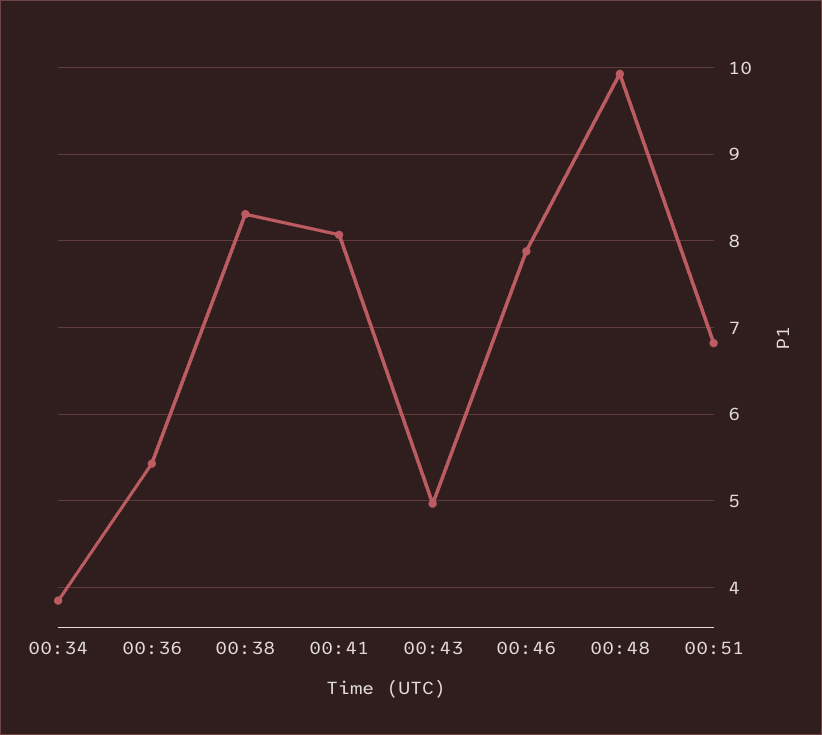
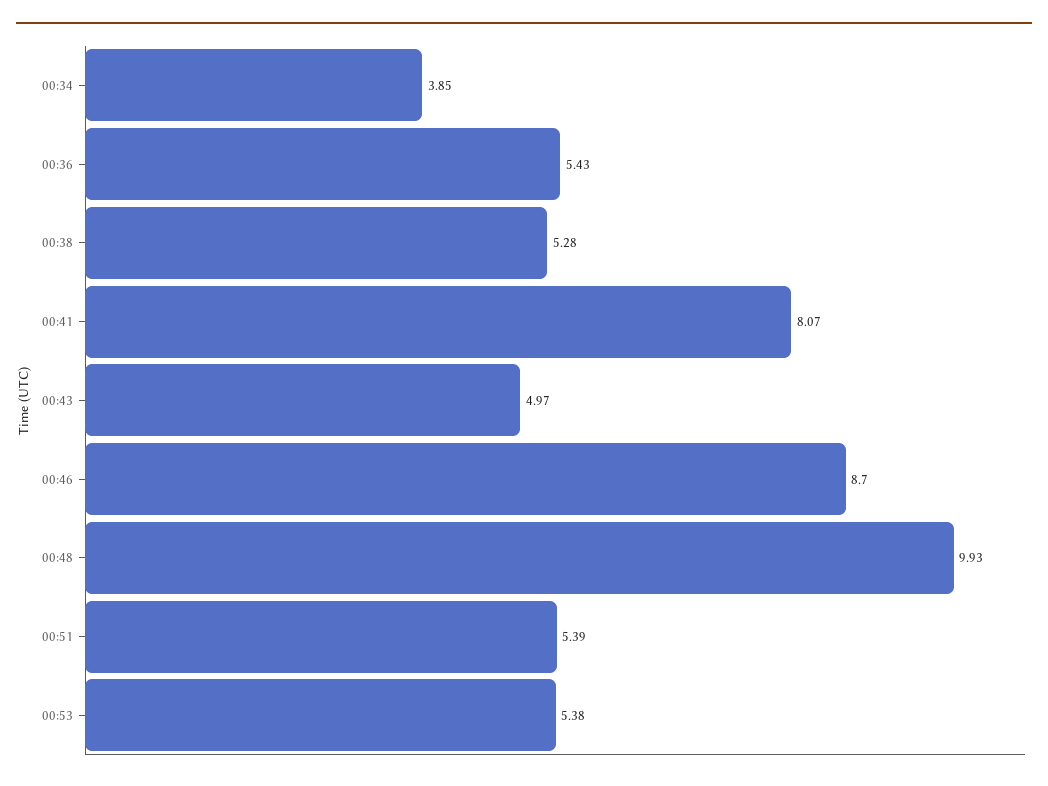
00:38: 8.3 -> 5.28
00:46: 7.9 -> 8.7
00:51: 6.8 -> 5.39
00:53: none -> 5.38

